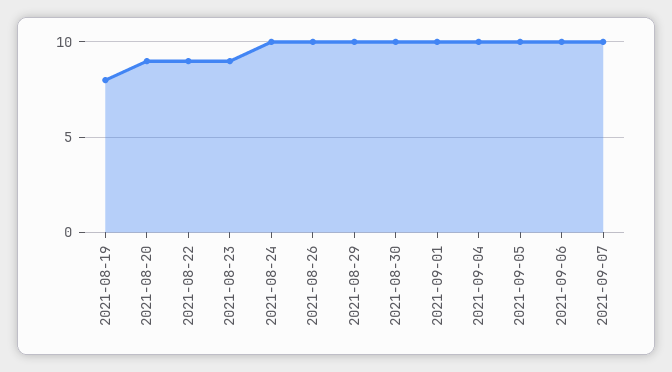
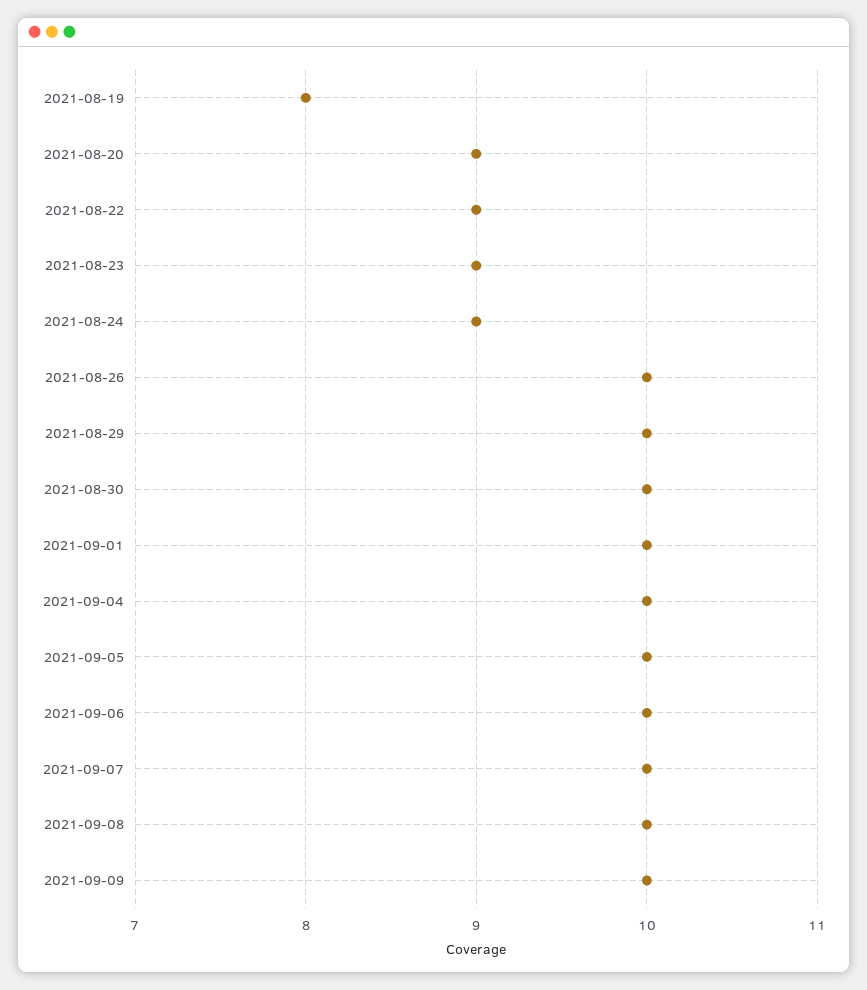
2021-08-24: 10 -> 9
2021-09-08: none -> 10
2021-09-09: none -> 10

